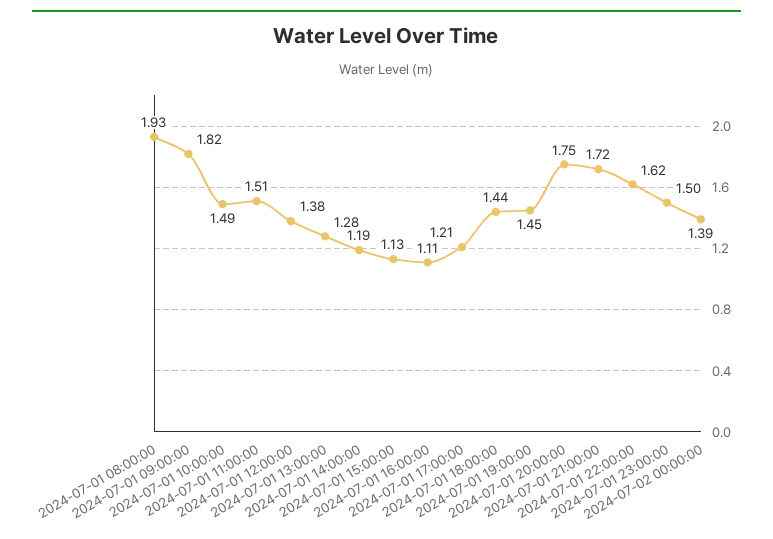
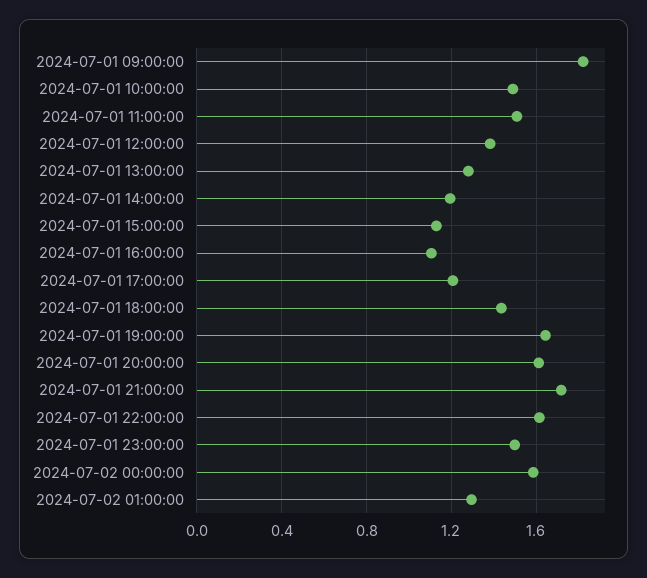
2024-07-01 08:00:00: 1.93 -> none
2024-07-01 19:00:00: 1.45 -> 1.65
2024-07-01 20:00:00: 1.75 -> 1.6
2024-07-02 00:00:00: 1.39 -> 1.6
2024-07-02 01:00:00: none -> 1.3

